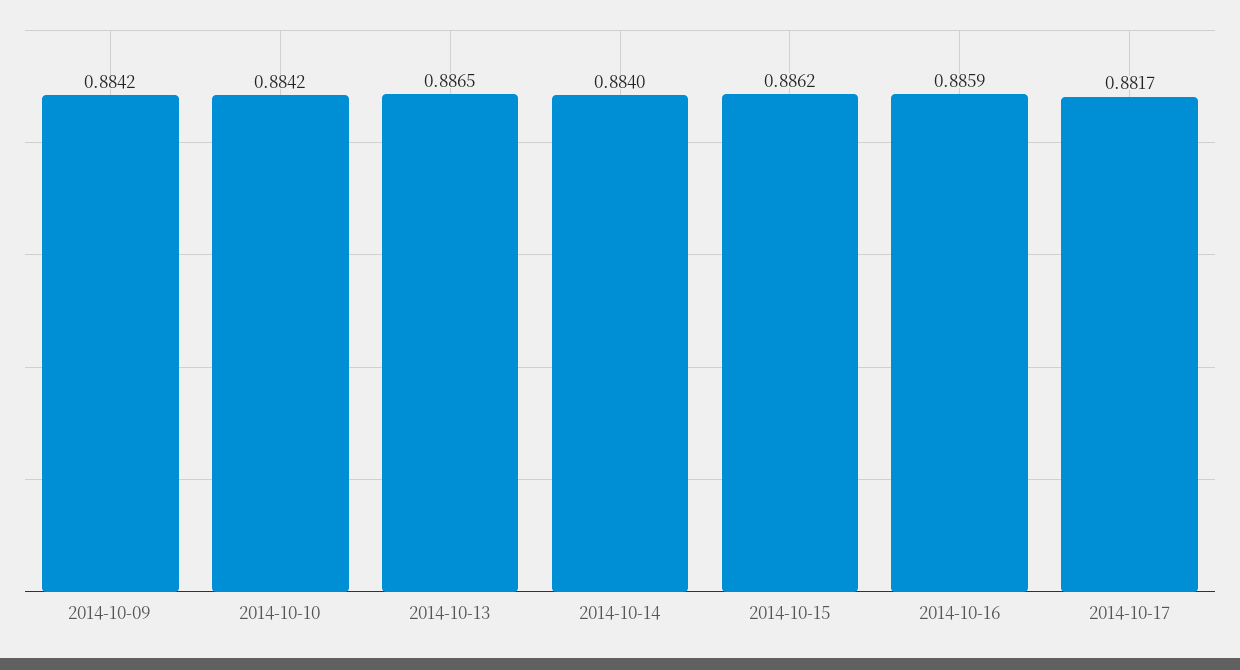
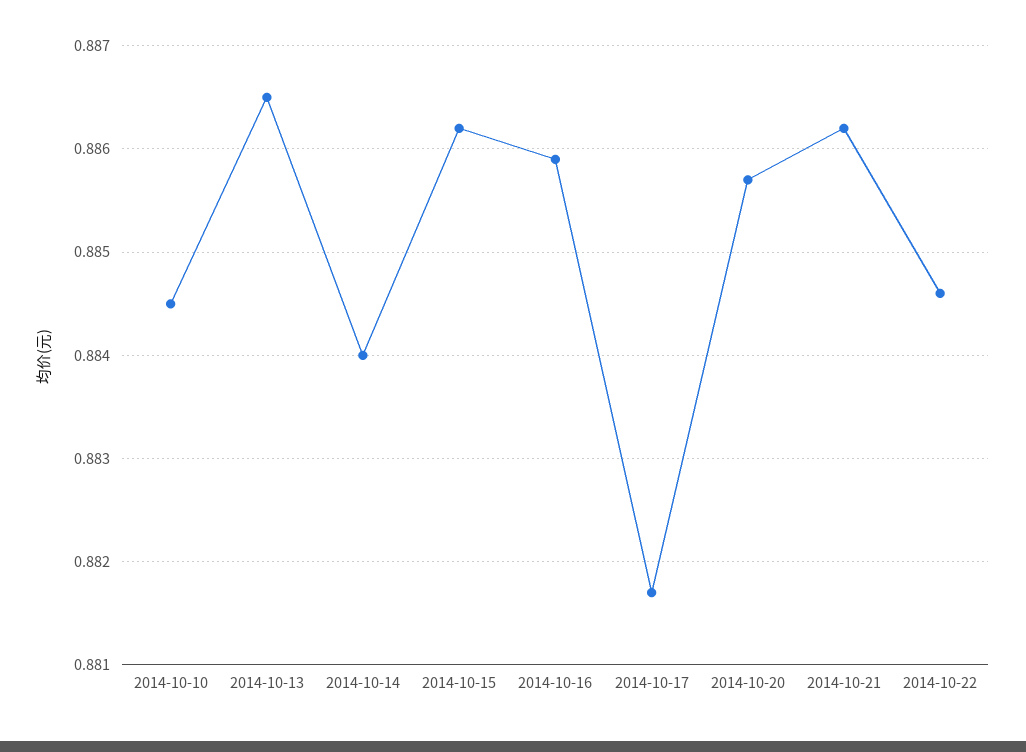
2014-10-09: 0.8842 -> none
2014-10-10: 0.8842 -> 0.8845
2014-10-20: none -> 0.8857
2014-10-21: none -> 0.8862
2014-10-22: none -> 0.8846

